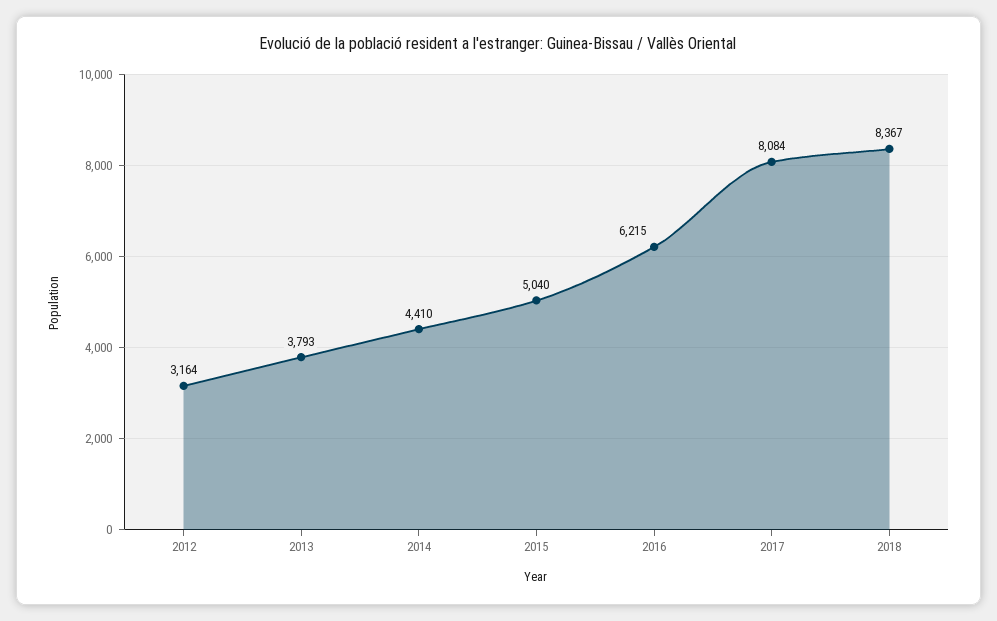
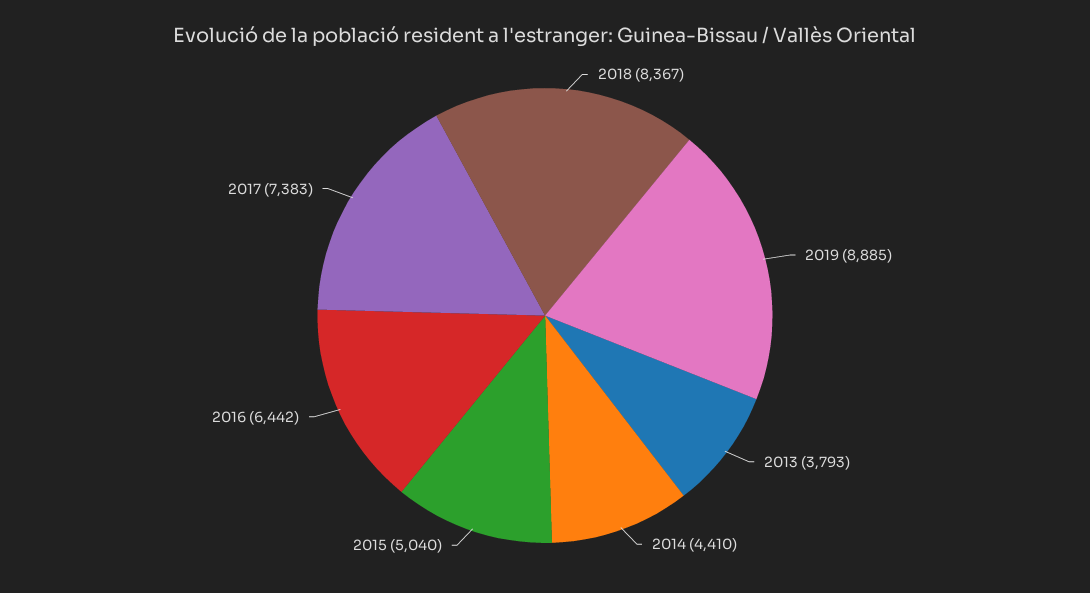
2012: 3164 -> none
2016: 6215 -> 6442
2017: 8084 -> 7383
2019: none -> 8885

